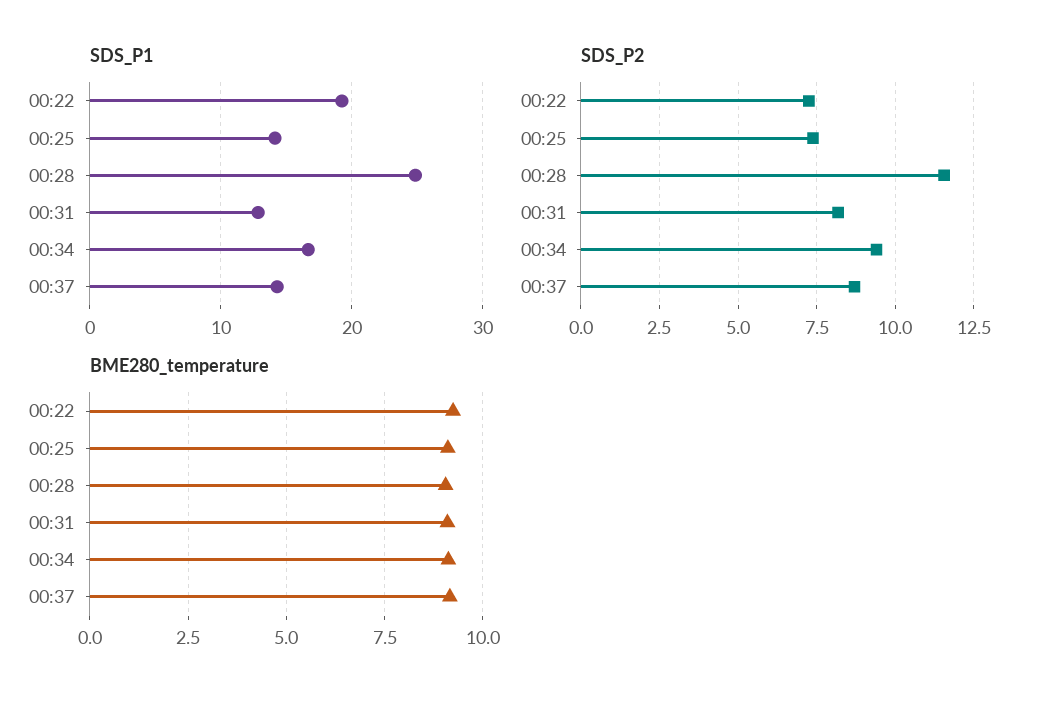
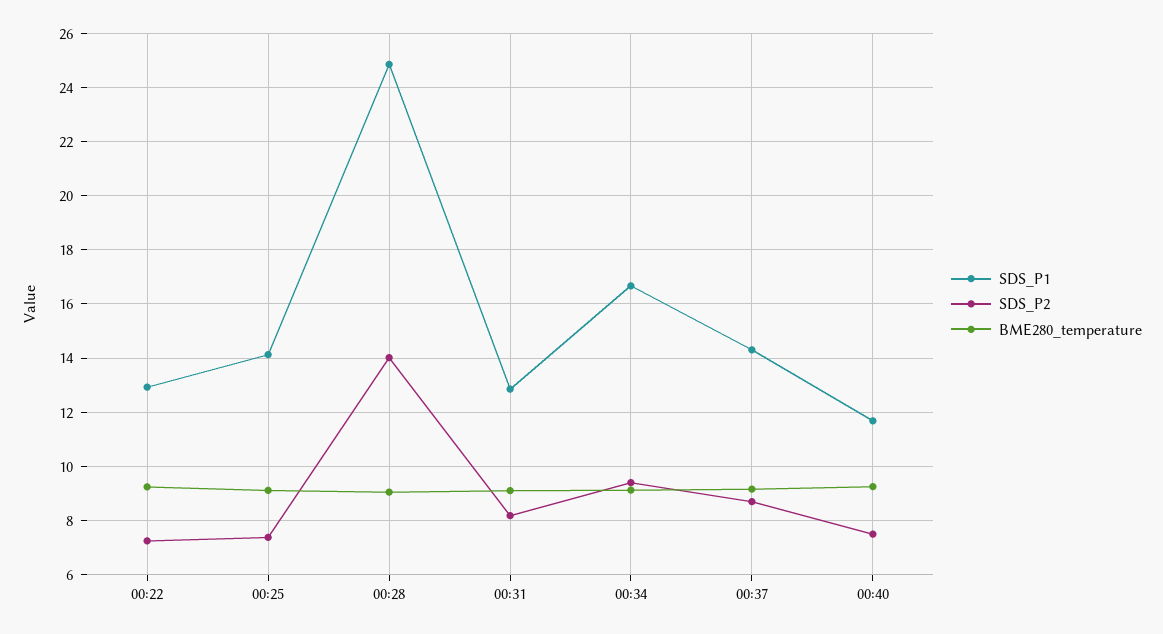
SDS_P1, 00:22: 19 -> 13
SDS_P2, 00:28: 11.5 -> 14
SDS_P1, 00:40: none -> 11.75
SDS_P2, 00:40: none -> 7.5
BME280_temperature, 00:40: none -> 9.25

